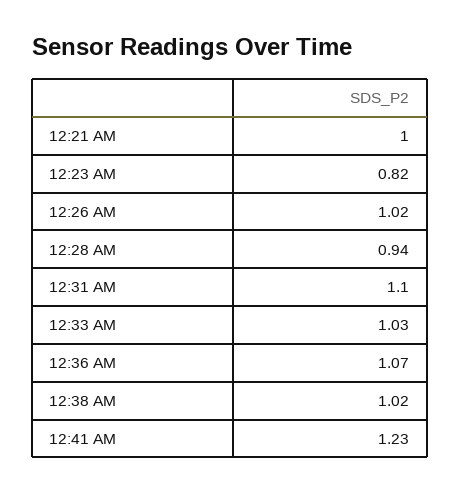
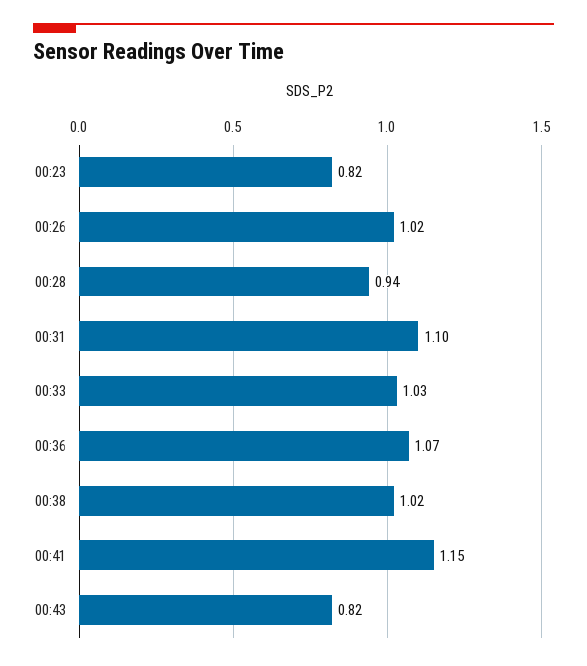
12:21 AM: 1 -> none
12:41 AM: 1.23 -> 1.15
00:43: none -> 0.82

